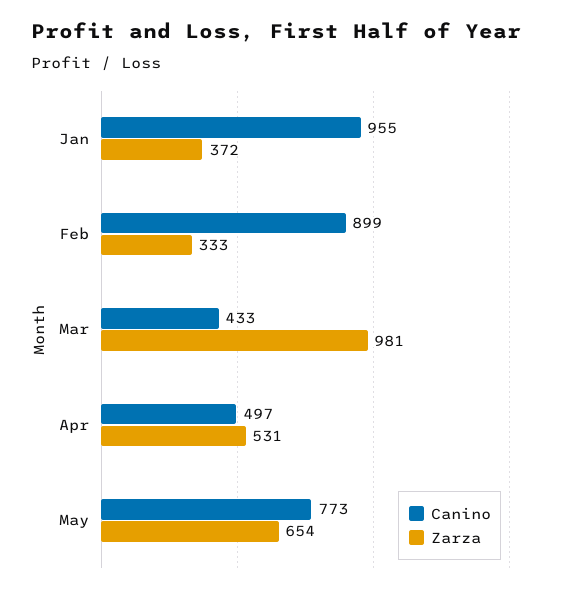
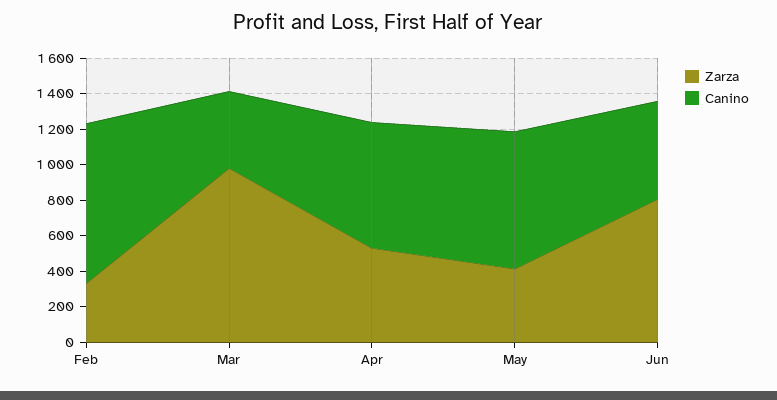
Canino, Jan: 955 -> none
Zarza, Jan: 372 -> none
Canino, Apr: 497 -> 700
Zarza, May: 654 -> 400
Zarza, Jun: none -> 800
Canino, Jun: none -> 550

